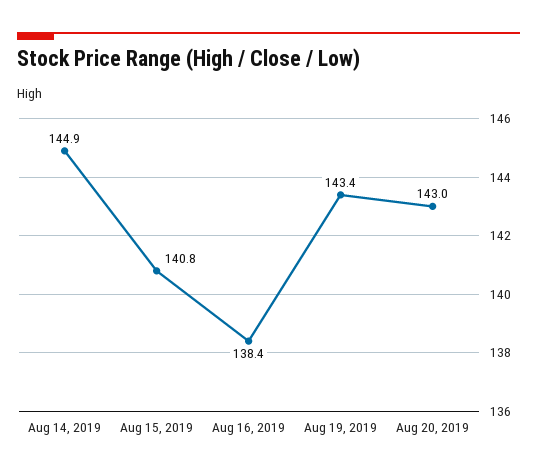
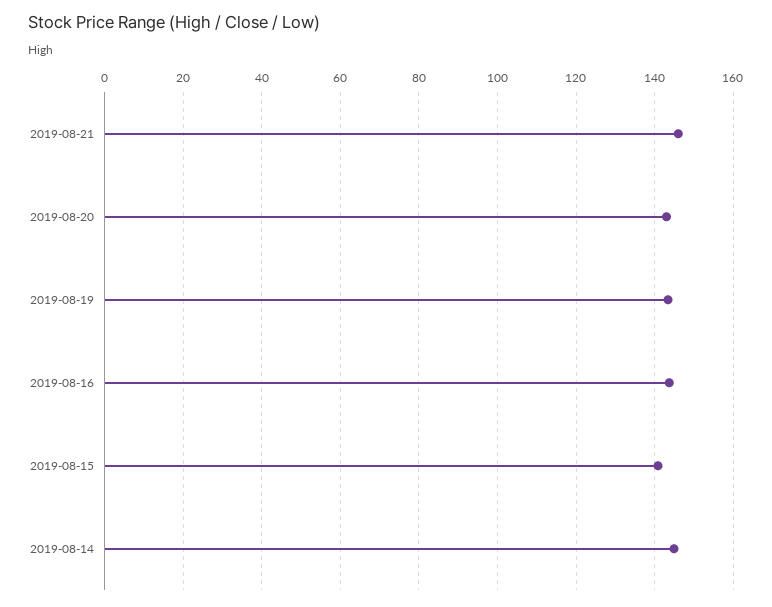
Aug 16, 2019: 138.4 -> 144
2019-08-21: none -> 146

